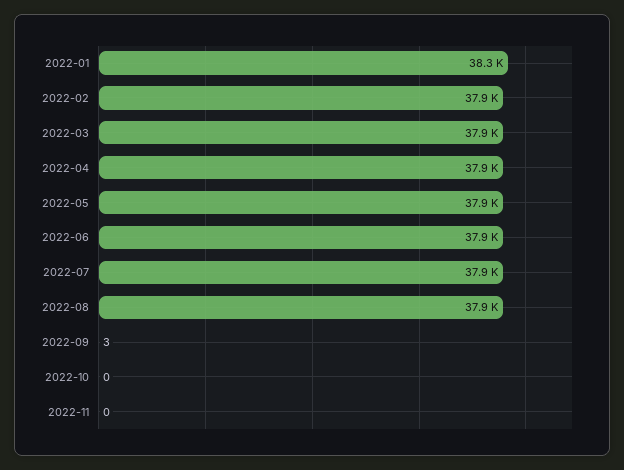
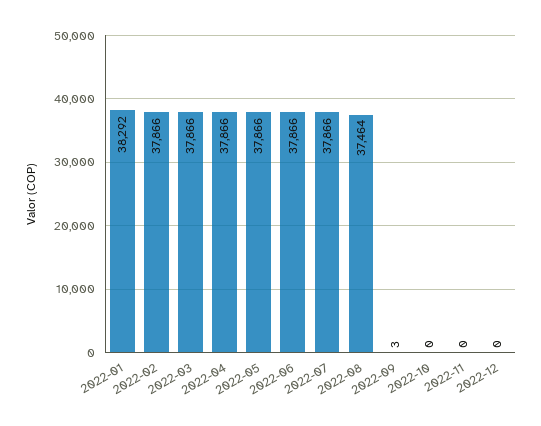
2022-08: 37900 -> 37464
2022-12: none -> 0

